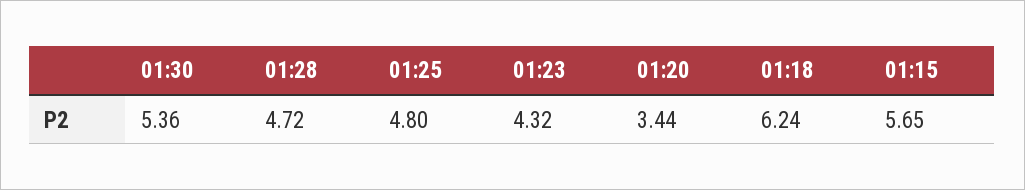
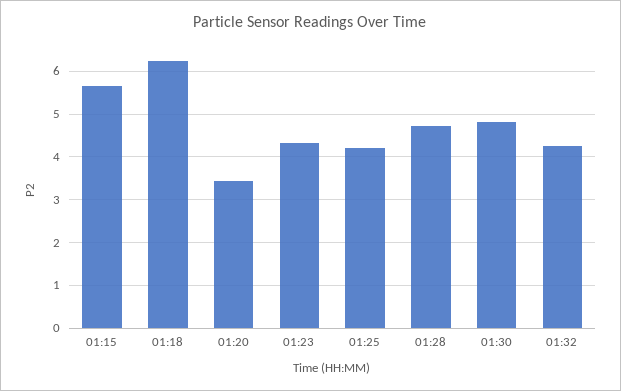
01:30: 5.36 -> 4.8
01:25: 4.8 -> 4.2
01:32: none -> 4.2

